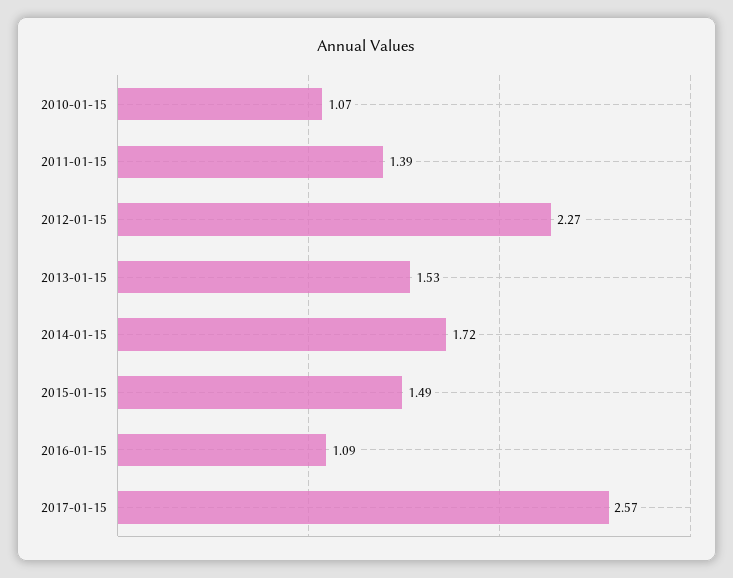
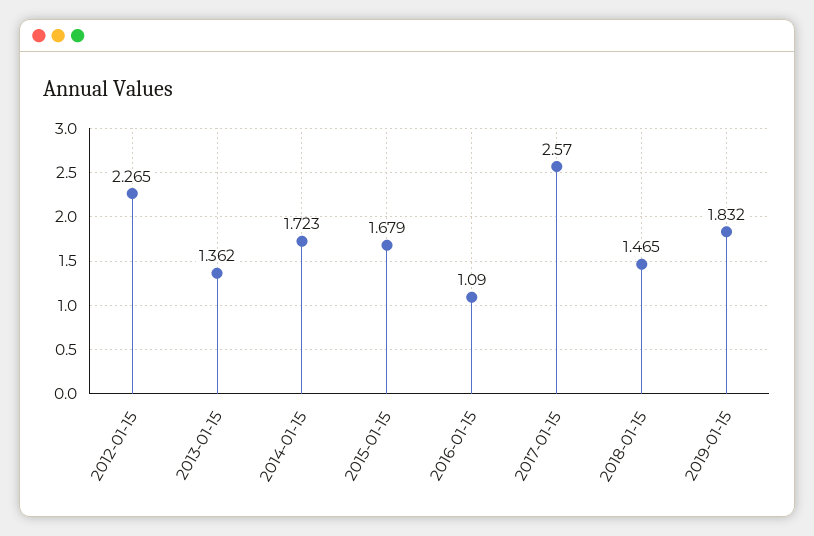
2010-01-15: 1.07 -> none
2011-01-15: 1.39 -> none
2013-01-15: 1.53 -> 1.362
2015-01-15: 1.49 -> 1.679
2018-01-15: none -> 1.465
2019-01-15: none -> 1.832

